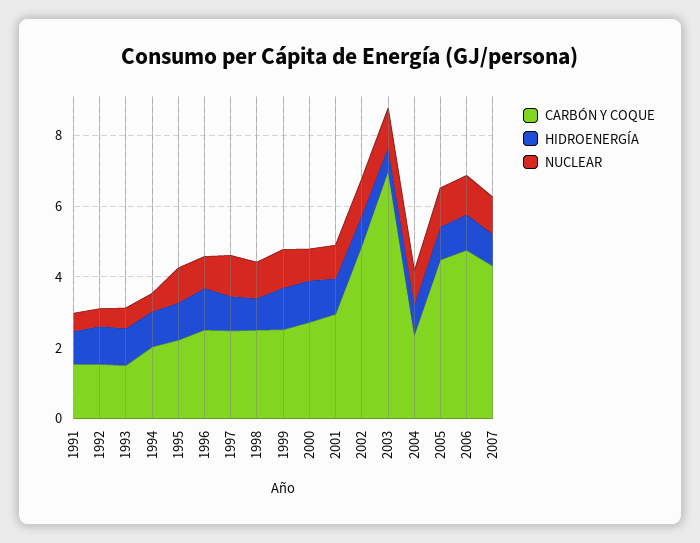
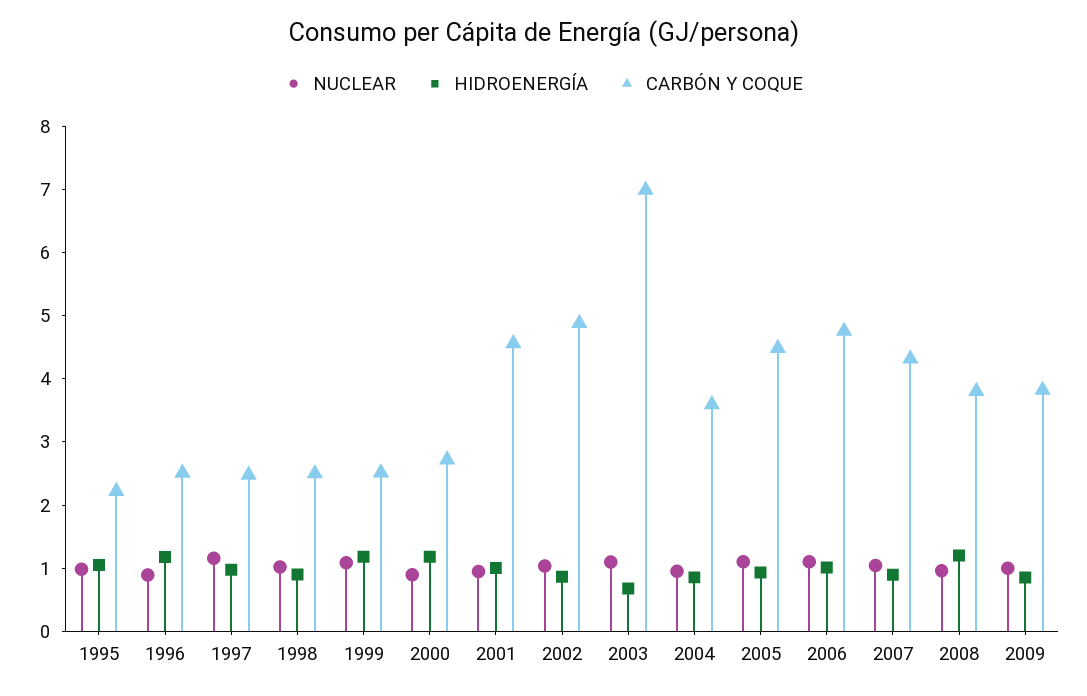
CARBÓN Y COQUE, 1991: 1.5 -> none
HIDROENERGÍA, 1991: 1 -> none
NUCLEAR, 1991: 0.5 -> none
CARBÓN Y COQUE, 1992: 1.5 -> none
HIDROENERGÍA, 1992: 1 -> none
NUCLEAR, 1992: 0.5 -> none
CARBÓN Y COQUE, 1993: 1.5 -> none
HIDROENERGÍA, 1993: 1 -> none
NUCLEAR, 1993: 0.5 -> none
CARBÓN Y COQUE, 1994: 2 -> none
HIDROENERGÍA, 1994: 1 -> none
NUCLEAR, 1994: 0.5 -> none
CARBÓN Y COQUE, 2001: 3 -> 4.6
CARBÓN Y COQUE, 2004: 2.5 -> 3.6
NUCLEAR, 2008: none -> 1
HIDROENERGÍA, 2008: none -> 1.2
CARBÓN Y COQUE, 2008: none -> 3.8
NUCLEAR, 2009: none -> 1
HIDROENERGÍA, 2009: none -> 0.8
CARBÓN Y COQUE, 2009: none -> 3.8

